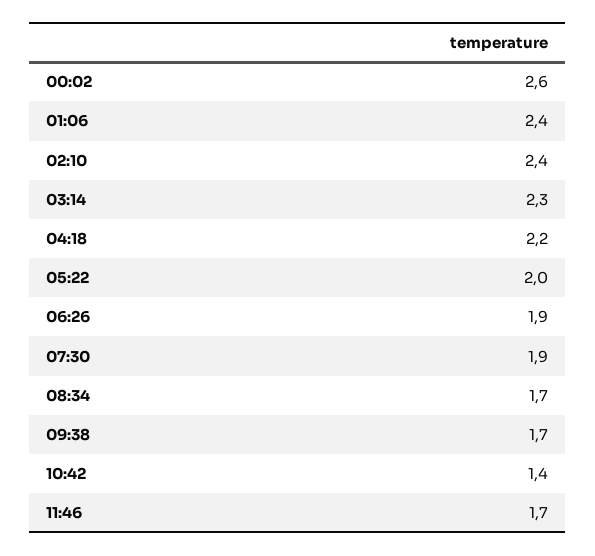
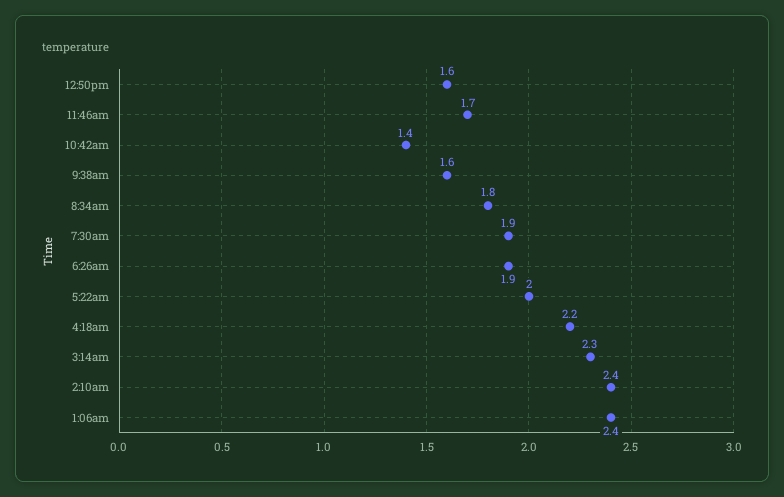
00:02: 2.6 -> none
08:34: 1.7 -> 1.8
09:38: 1.7 -> 1.6
12:50pm: none -> 1.6

